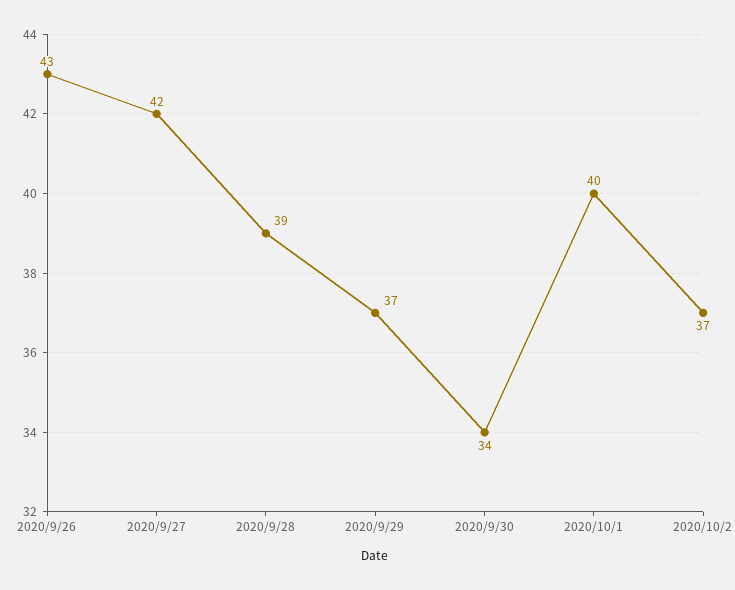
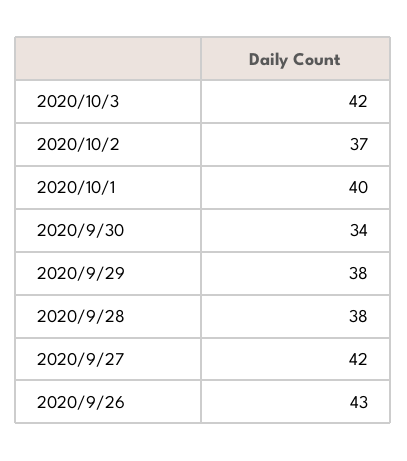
2020/9/28: 39 -> 38
2020/9/29: 37 -> 38
2020/10/3: none -> 42

